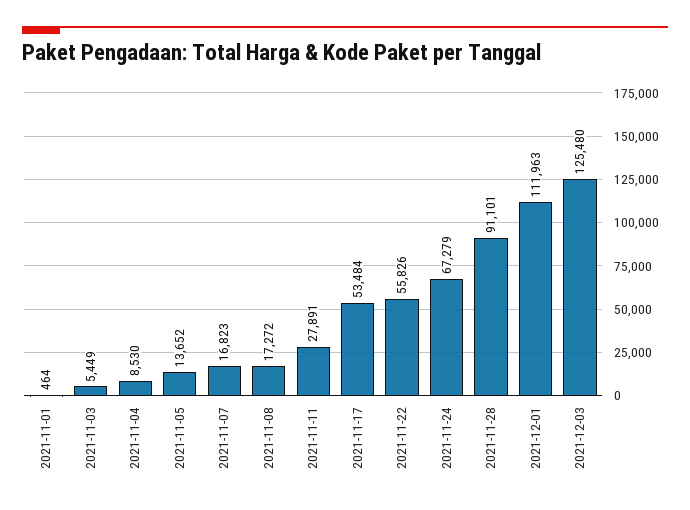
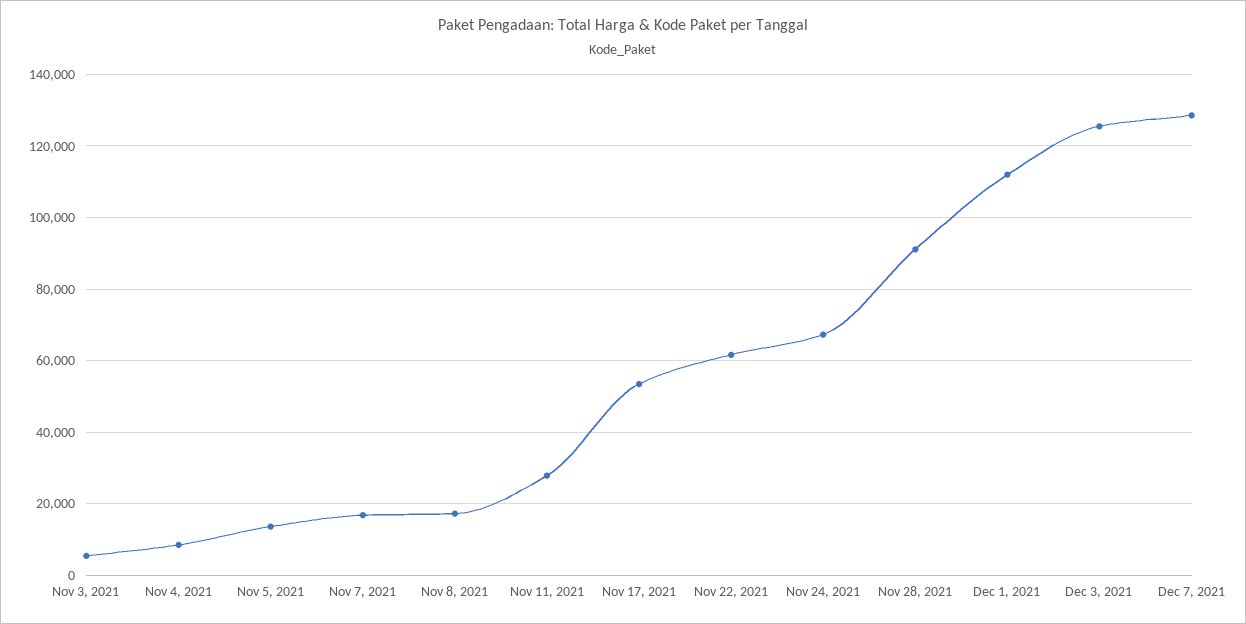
2021-11-01: 464 -> none
2021-11-22: 55826 -> 62000
Dec 7, 2021: none -> 128000

